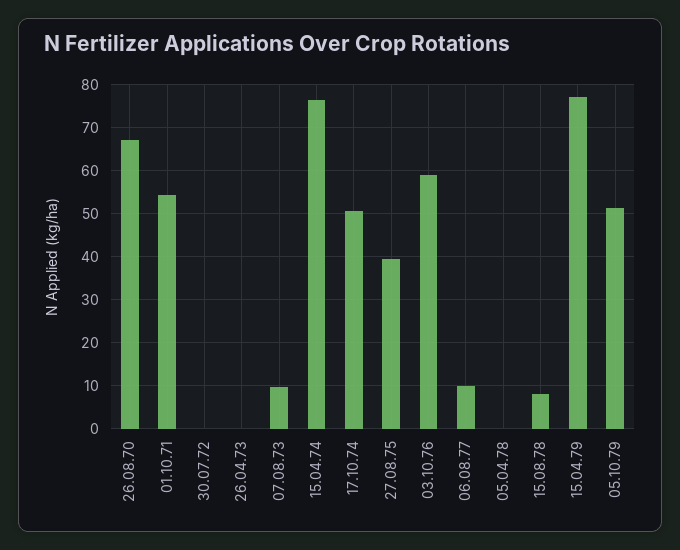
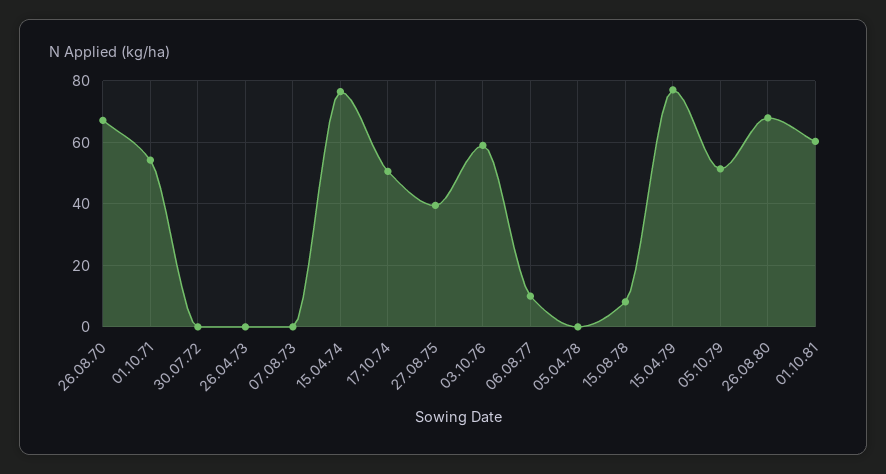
07.08.73: 10 -> 0
26.08.80: none -> 68
01.10.81: none -> 60

